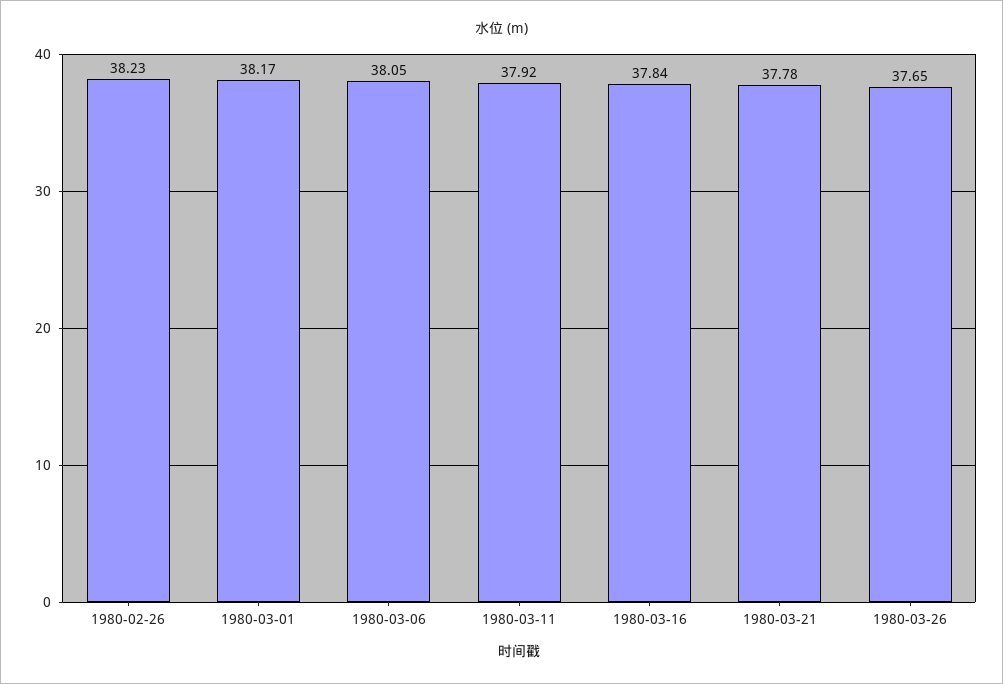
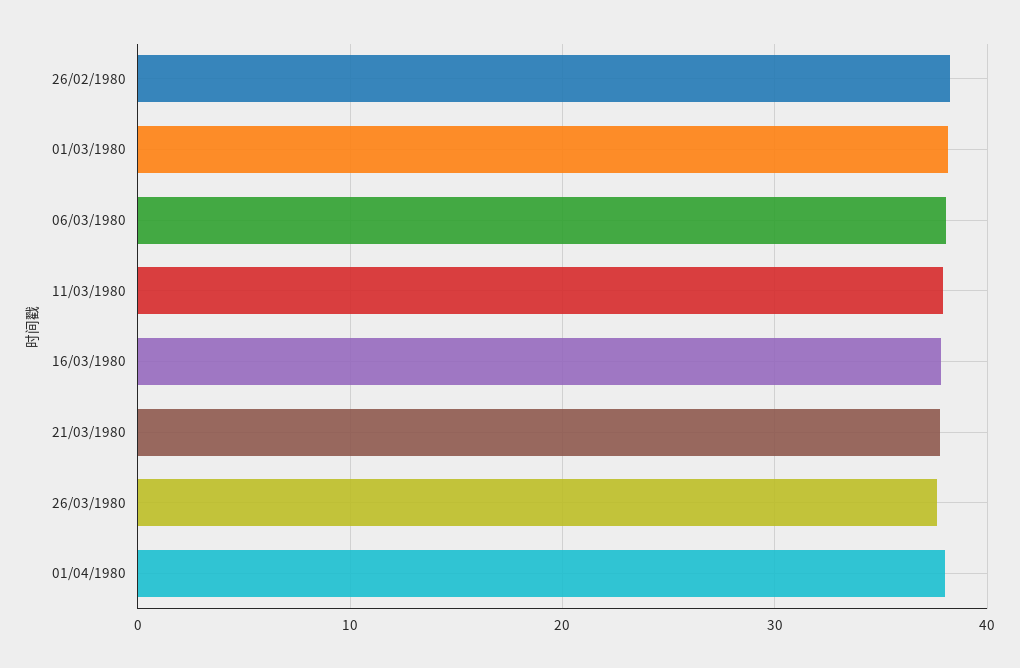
01/04/1980: none -> 38

